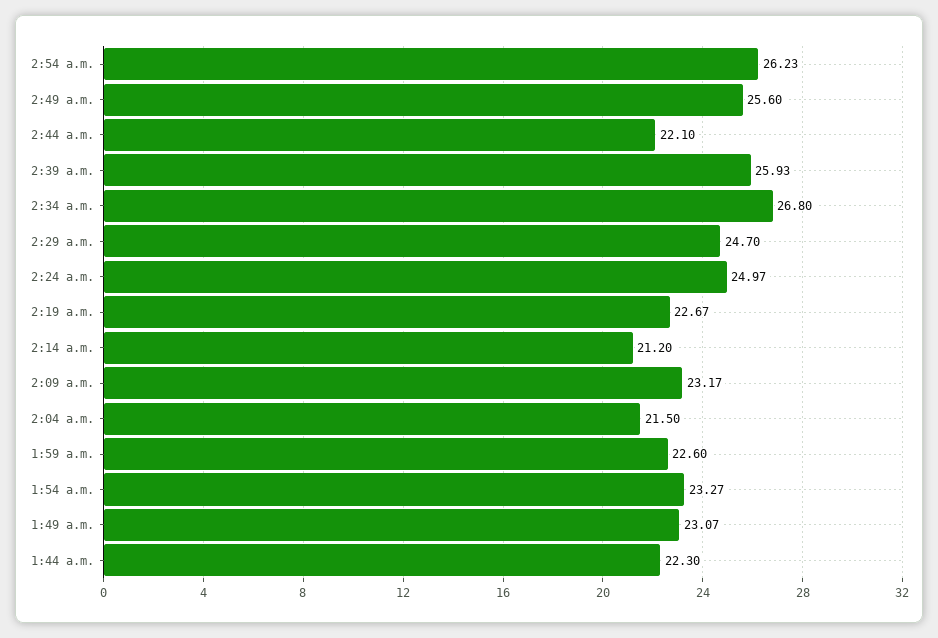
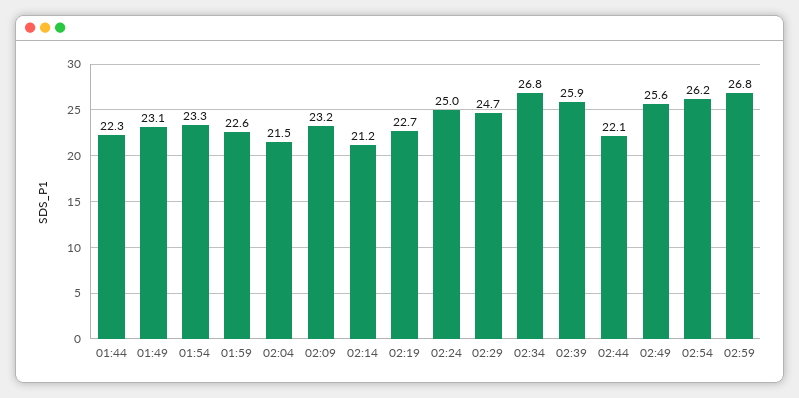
02:59: none -> 26.8

